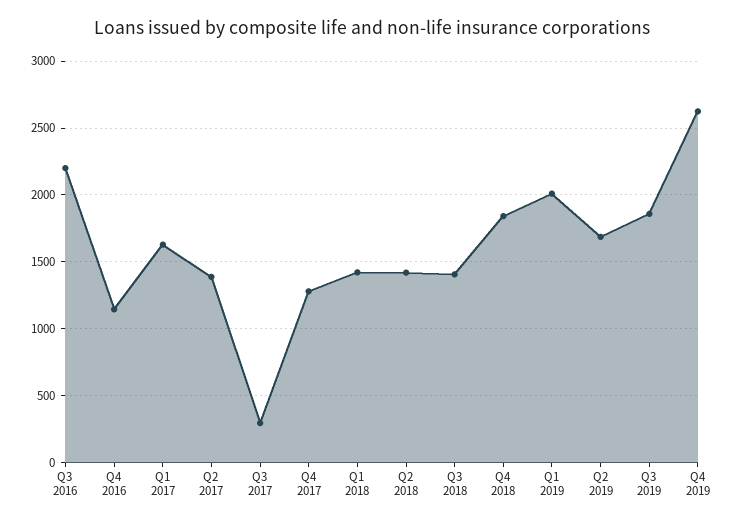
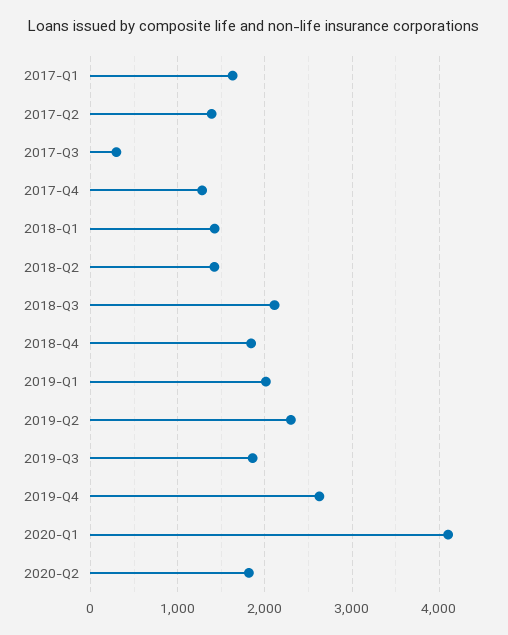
Q3 2016: 2200 -> none
Q4 2016: 1150 -> none
Q3 2018: 1400 -> 2100
Q2 2019: 1700 -> 2300
2020-Q1: none -> 4100
2020-Q2: none -> 1800

